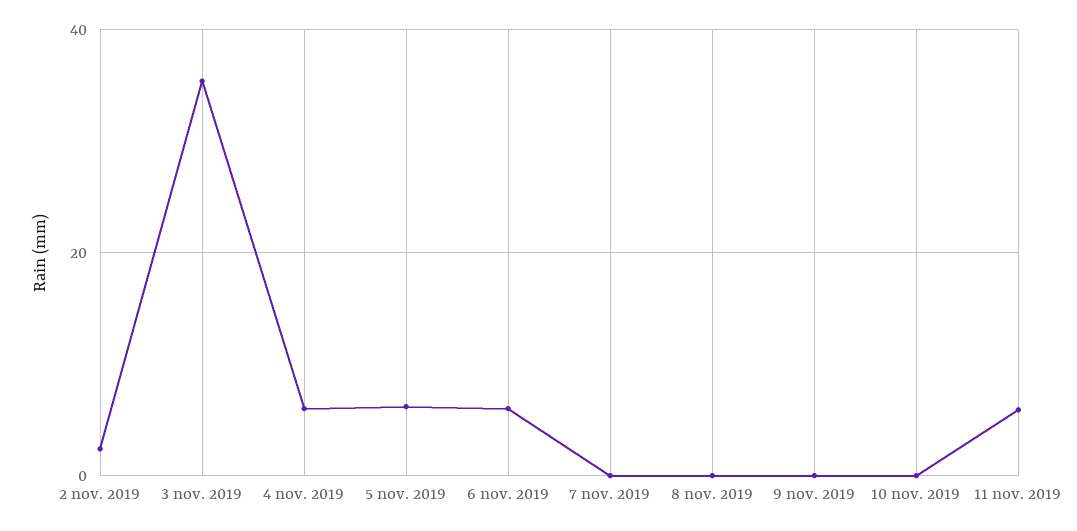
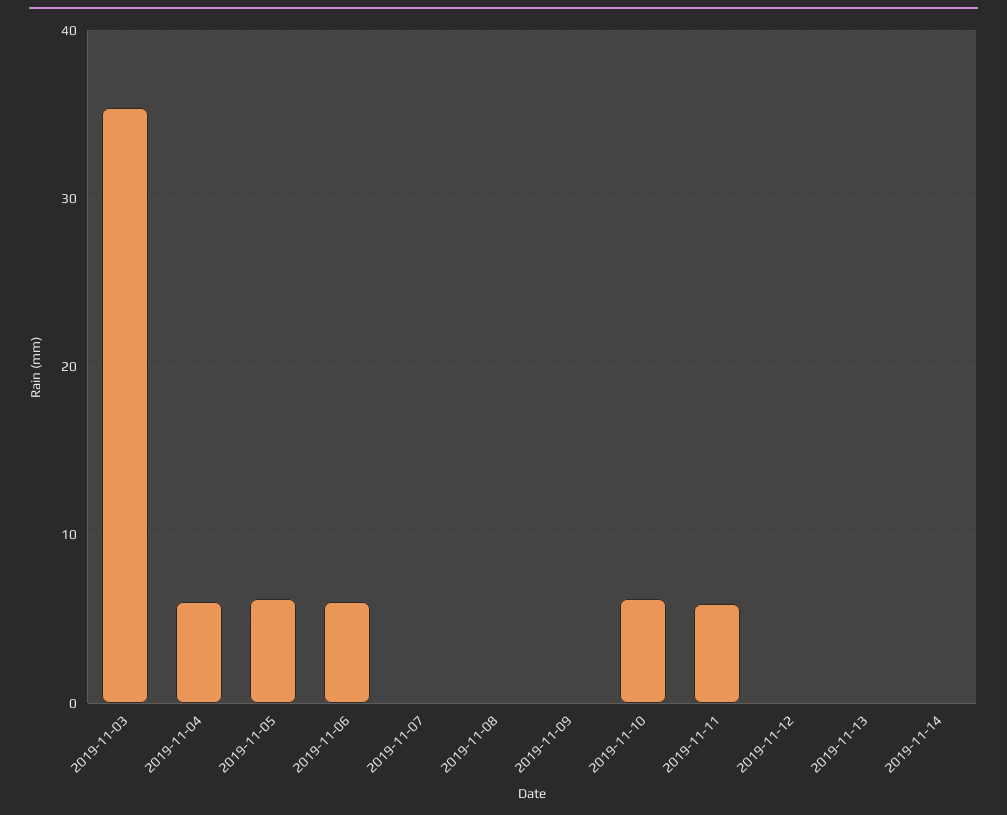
2 nov. 2019: 2 -> none
10 nov. 2019: 0 -> 6
2019-11-12: none -> 0
2019-11-13: none -> 0
2019-11-14: none -> 0

